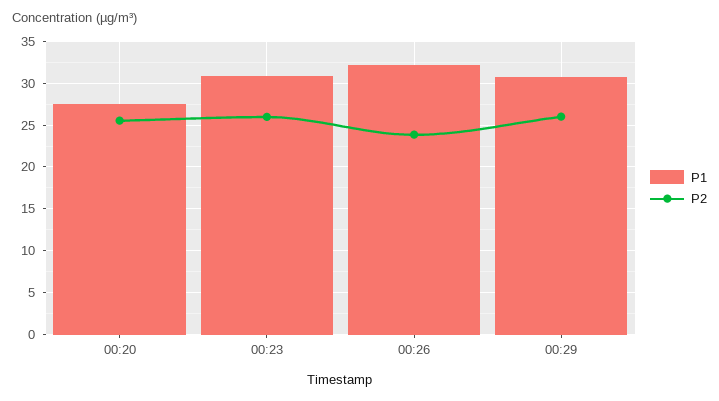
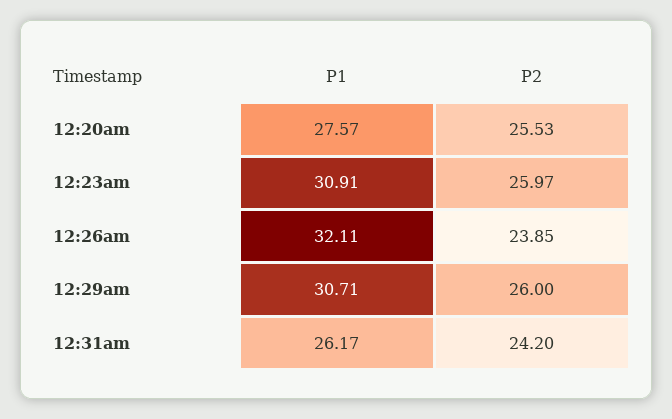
P1, 12:31am: none -> 26.17
P2, 12:31am: none -> 24.2

